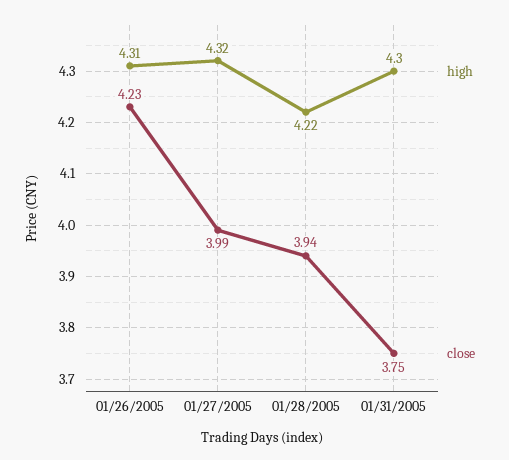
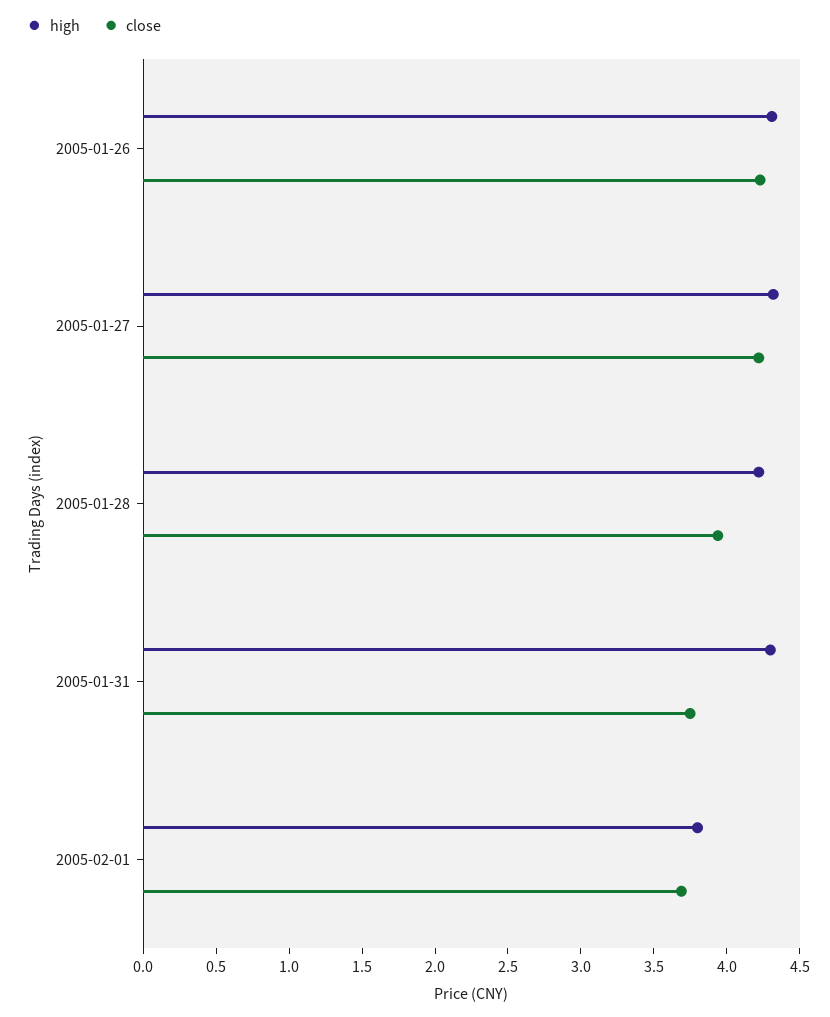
close, 01/27/2005: 3.99 -> 4.2
high, 2005-02-01: none -> 3.8
close, 2005-02-01: none -> 3.7

